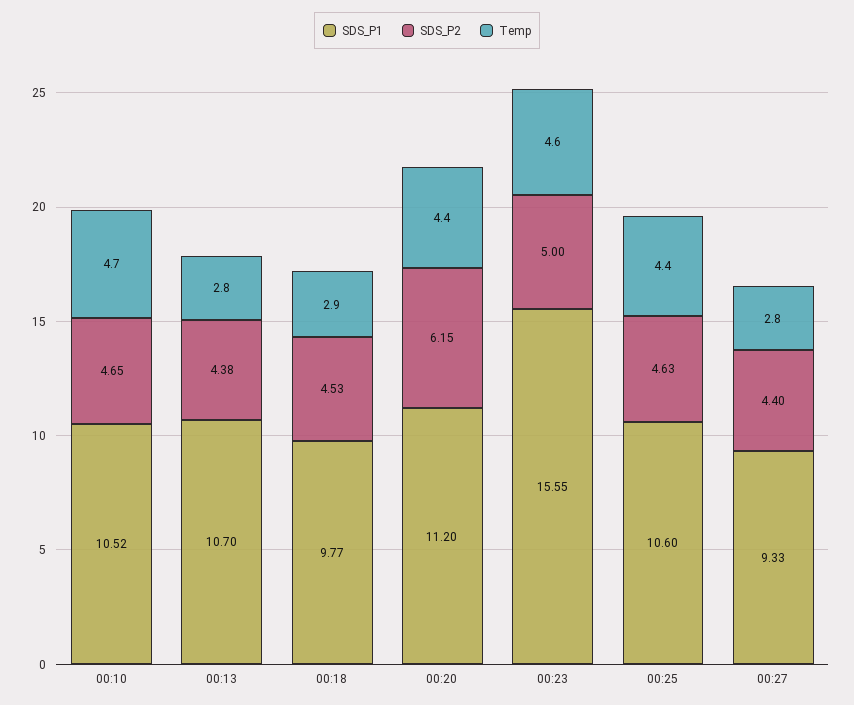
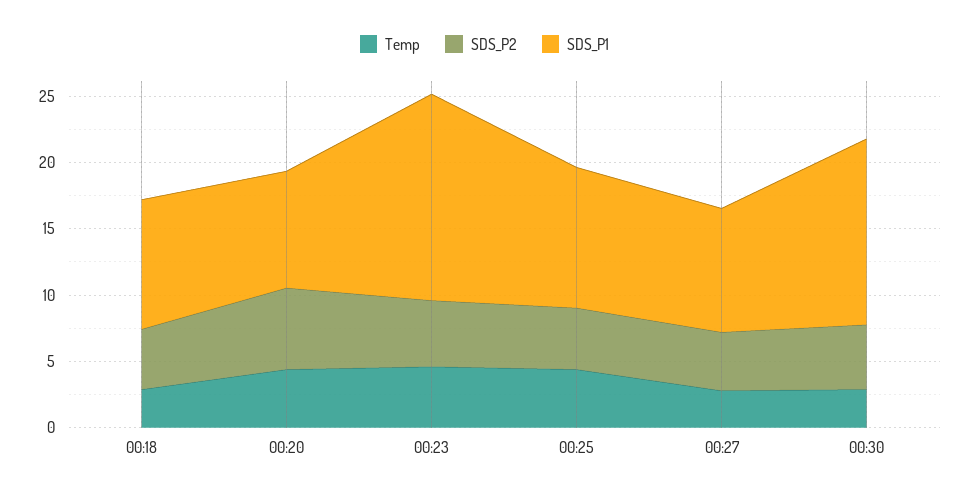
SDS_P1, 00:10: 10.52 -> none
SDS_P2, 00:10: 4.65 -> none
Temp, 00:10: 4.7 -> none
SDS_P1, 00:13: 10.7 -> none
SDS_P2, 00:13: 4.38 -> none
Temp, 00:13: 2.8 -> none
SDS_P1, 00:20: 11.2 -> 9
Temp, 00:30: none -> 3
SDS_P2, 00:30: none -> 5
SDS_P1, 00:30: none -> 14

